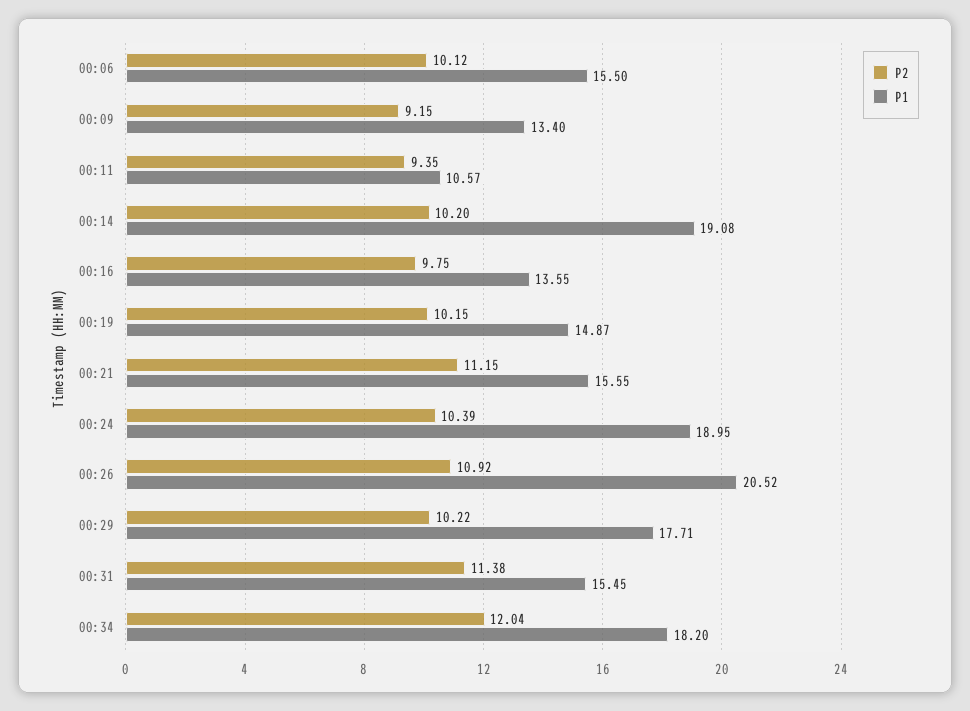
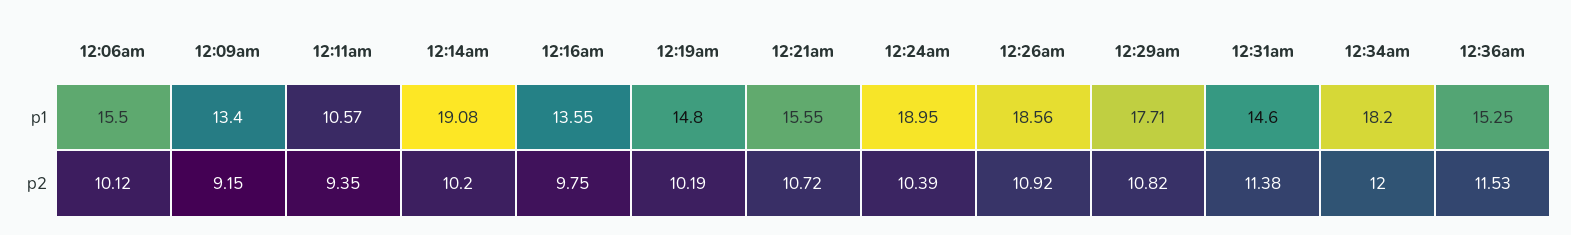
P2, 00:19: 10.15 -> 10.19
P1, 00:19: 14.87 -> 14.8
P2, 00:21: 11.15 -> 10.72
P1, 00:26: 20.52 -> 18.56
P2, 00:29: 10.22 -> 10.82
P1, 00:31: 15.45 -> 14.6
P2, 00:34: 12.04 -> 12
P1, 12:36am: none -> 15.25
P2, 12:36am: none -> 11.53

